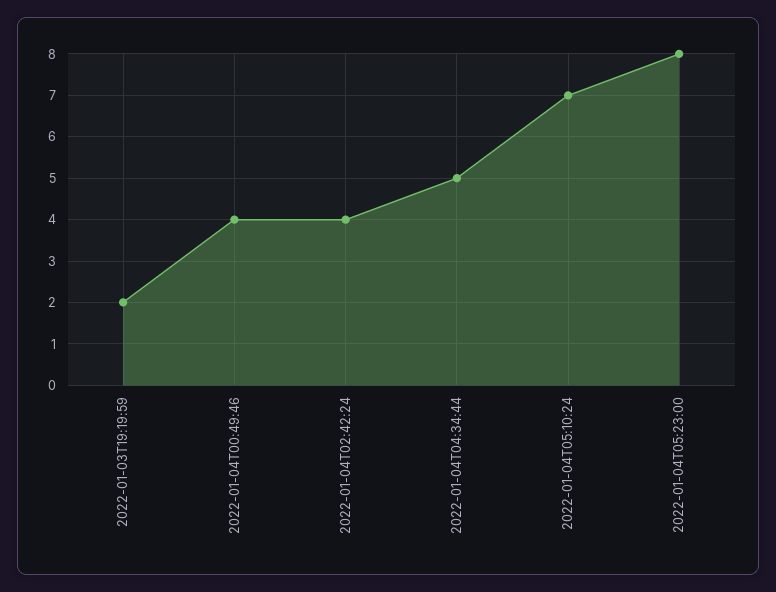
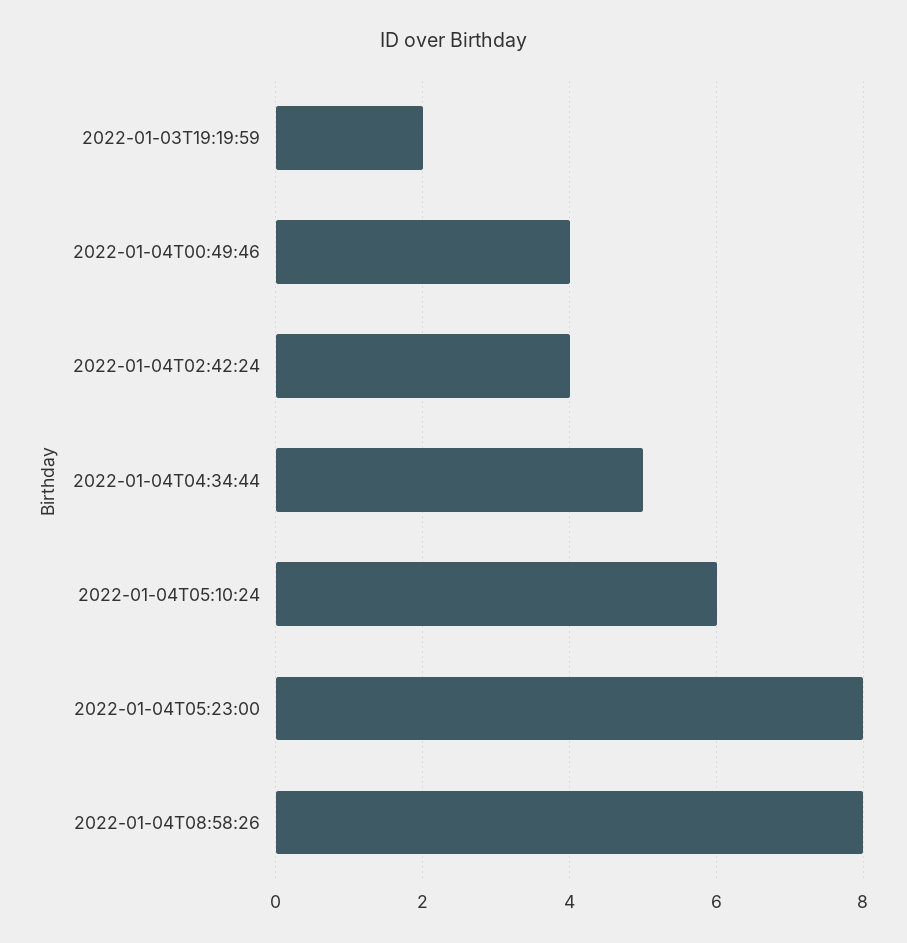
2022-01-04T05:10:24: 7 -> 6
2022-01-04T08:58:26: none -> 8

